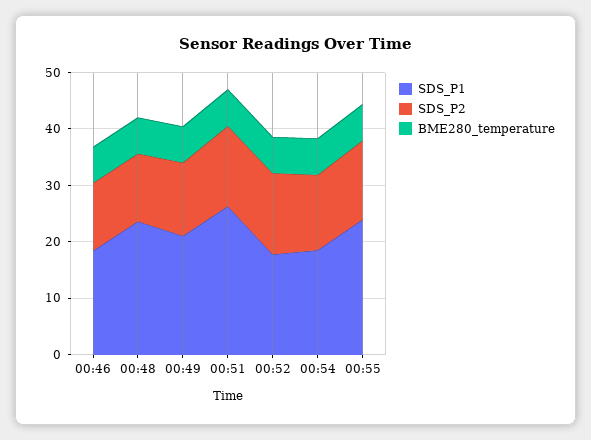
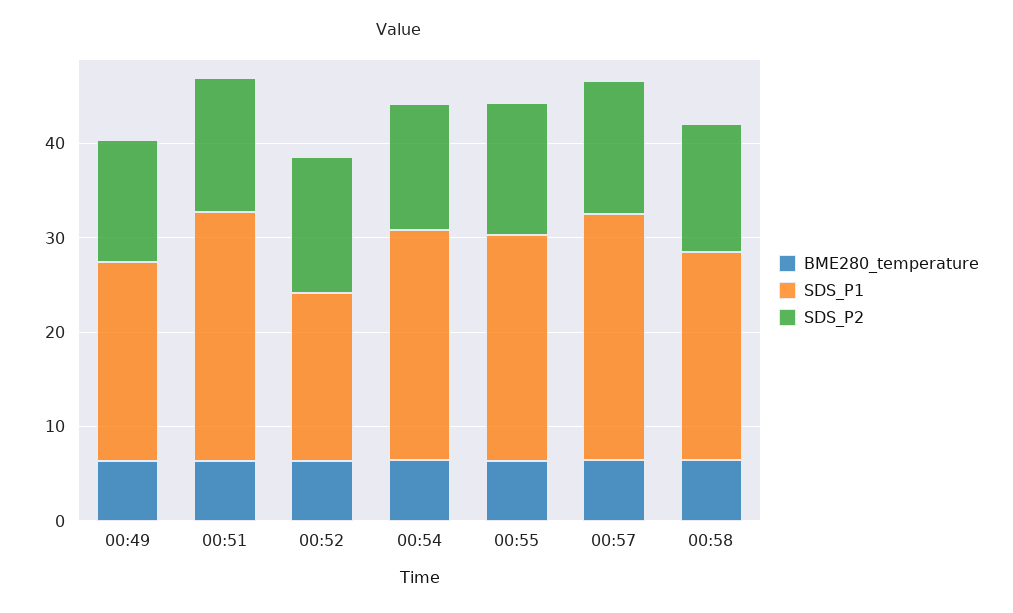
SDS_P1, 00:46: 18 -> none
SDS_P2, 00:46: 12 -> none
BME280_temperature, 00:46: 6 -> none
SDS_P1, 00:48: 24 -> none
SDS_P2, 00:48: 12 -> none
BME280_temperature, 00:48: 6 -> none
SDS_P1, 00:54: 18 -> 24
BME280_temperature, 00:57: none -> 6
SDS_P1, 00:57: none -> 26
SDS_P2, 00:57: none -> 14
BME280_temperature, 00:58: none -> 6
SDS_P1, 00:58: none -> 22
SDS_P2, 00:58: none -> 14

